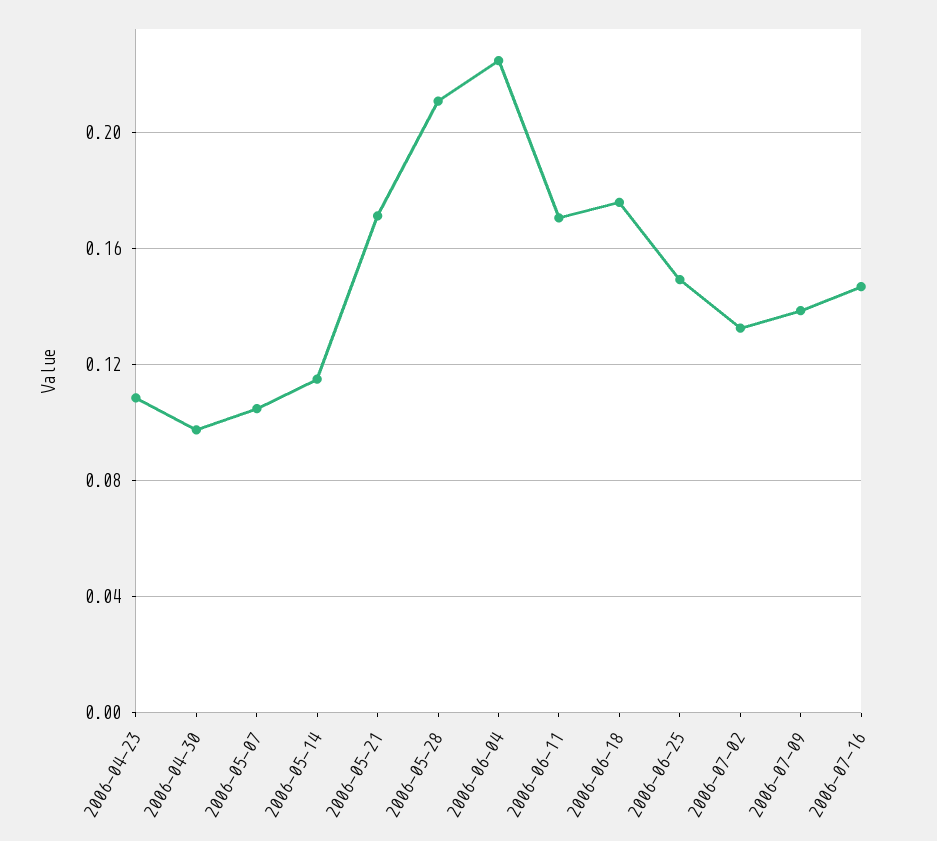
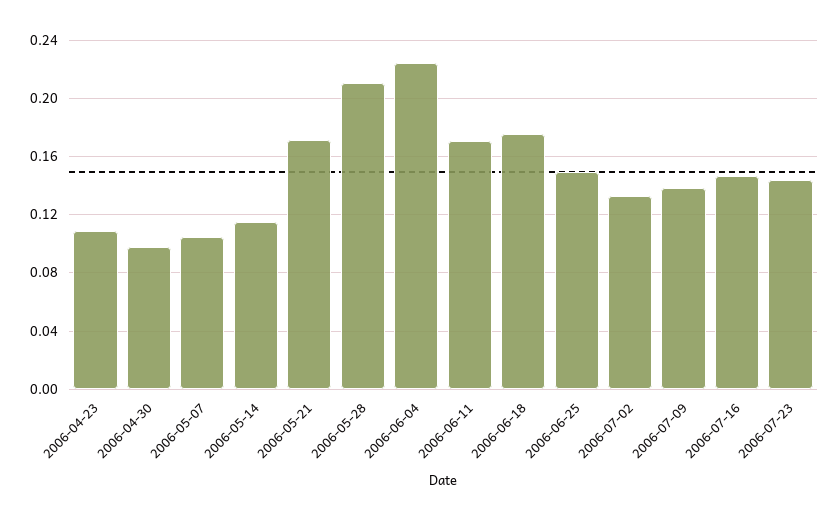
2006-07-23: none -> 0.145

